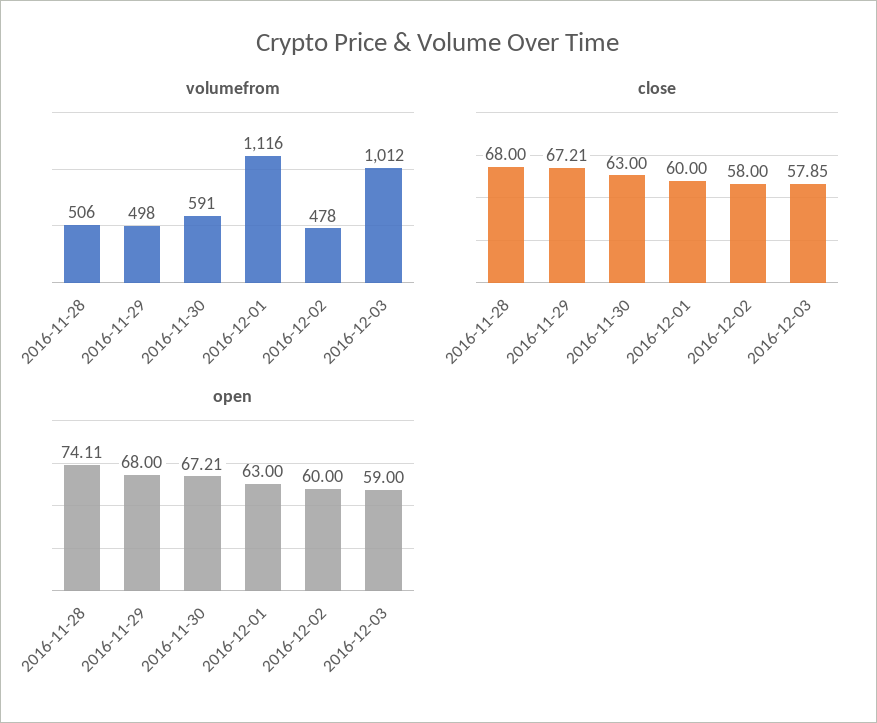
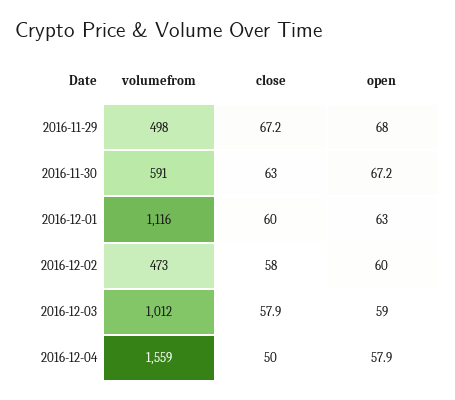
volumefrom, 2016-11-28: 506 -> none
volumefrom, 2016-12-02: 478 -> 473
close, 2016-11-28: 68 -> none
open, 2016-11-28: 74.11 -> none
volumefrom, 2016-12-04: none -> 1559
close, 2016-12-04: none -> 50
open, 2016-12-04: none -> 57.9

